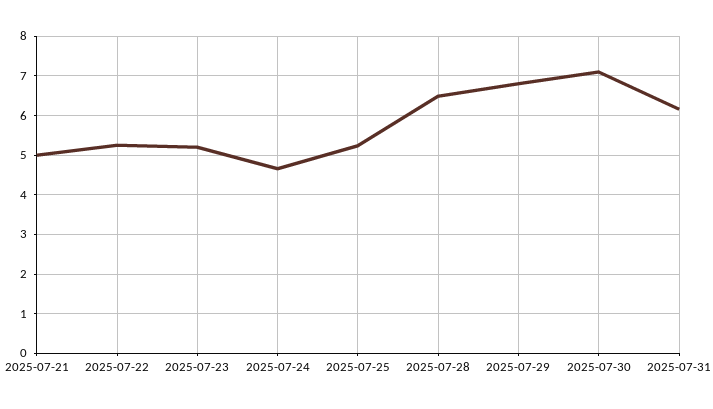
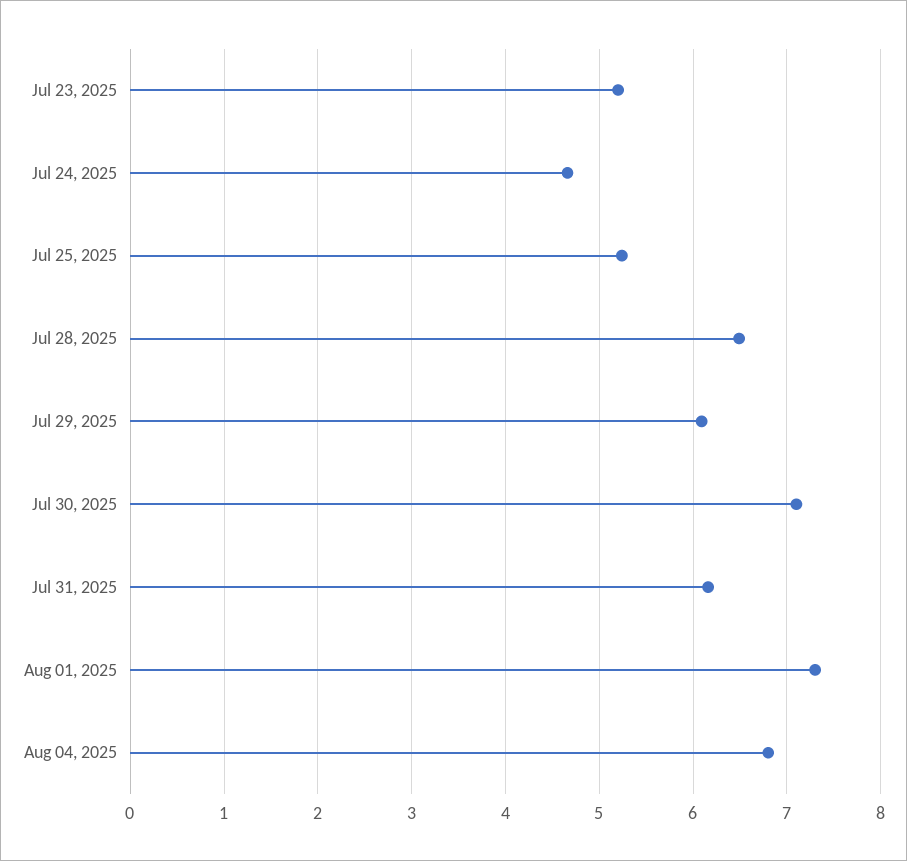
2025-07-21: 5 -> none
2025-07-22: 5.2 -> none
2025-07-29: 6.8 -> 6.1
Aug 01, 2025: none -> 7.3
Aug 04, 2025: none -> 6.8

